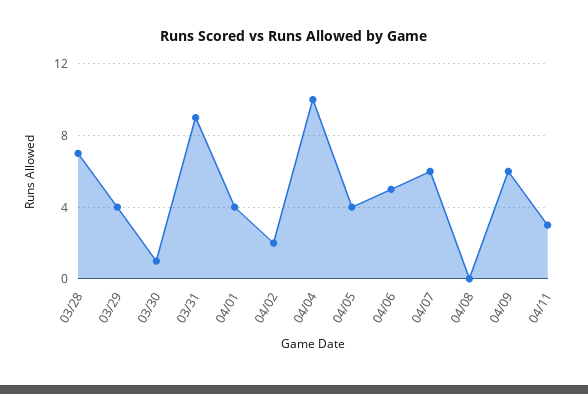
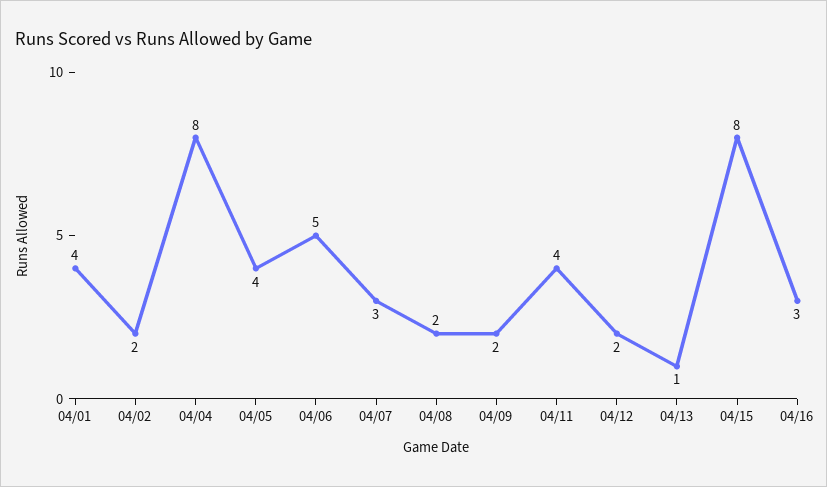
03/28: 7 -> none
03/29: 4 -> none
03/30: 1 -> none
03/31: 9 -> none
04/04: 10 -> 8
04/07: 6 -> 3
04/08: 0 -> 2
04/09: 6 -> 2
04/11: 3 -> 4
04/12: none -> 2
04/13: none -> 1
04/15: none -> 8
04/16: none -> 3

